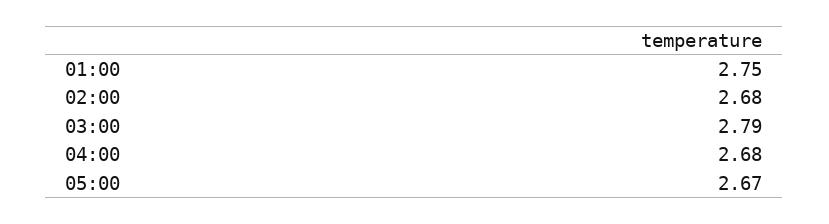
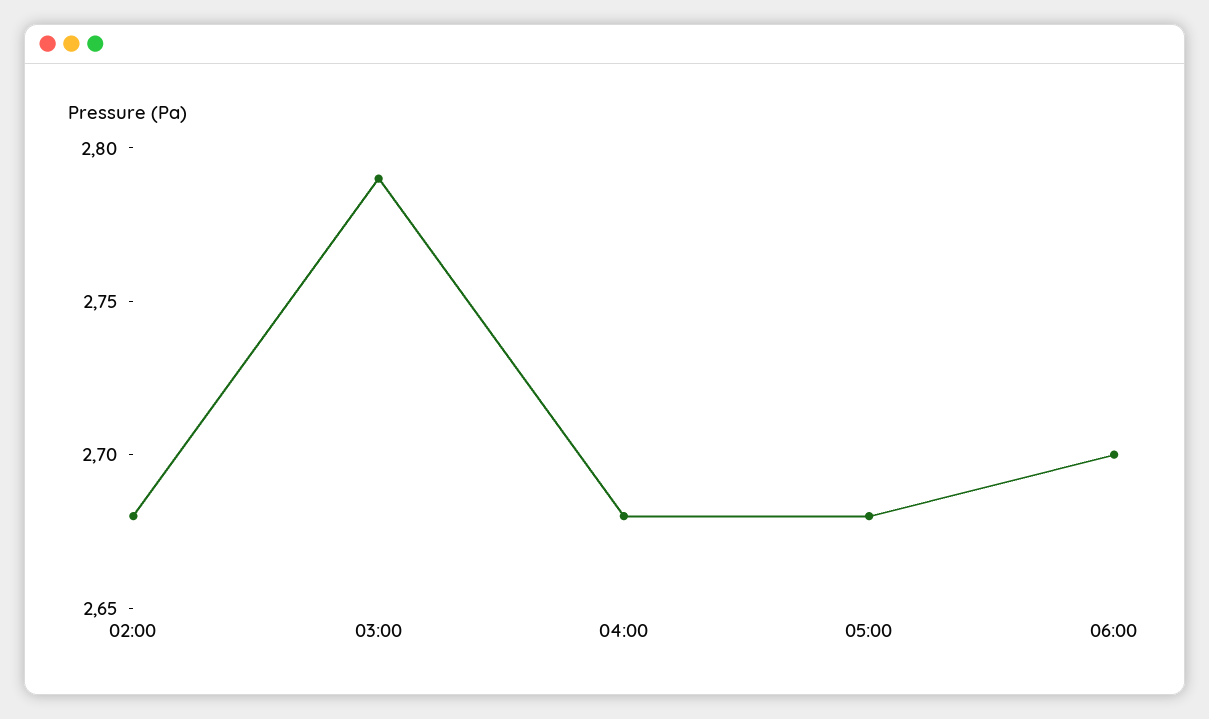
01:00: 2.75 -> none
05:00: 2.67 -> 2.68
06:00: none -> 2.7

